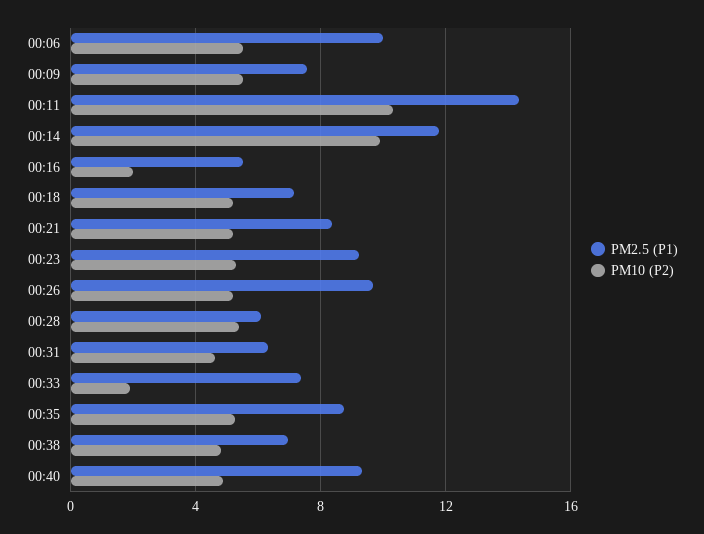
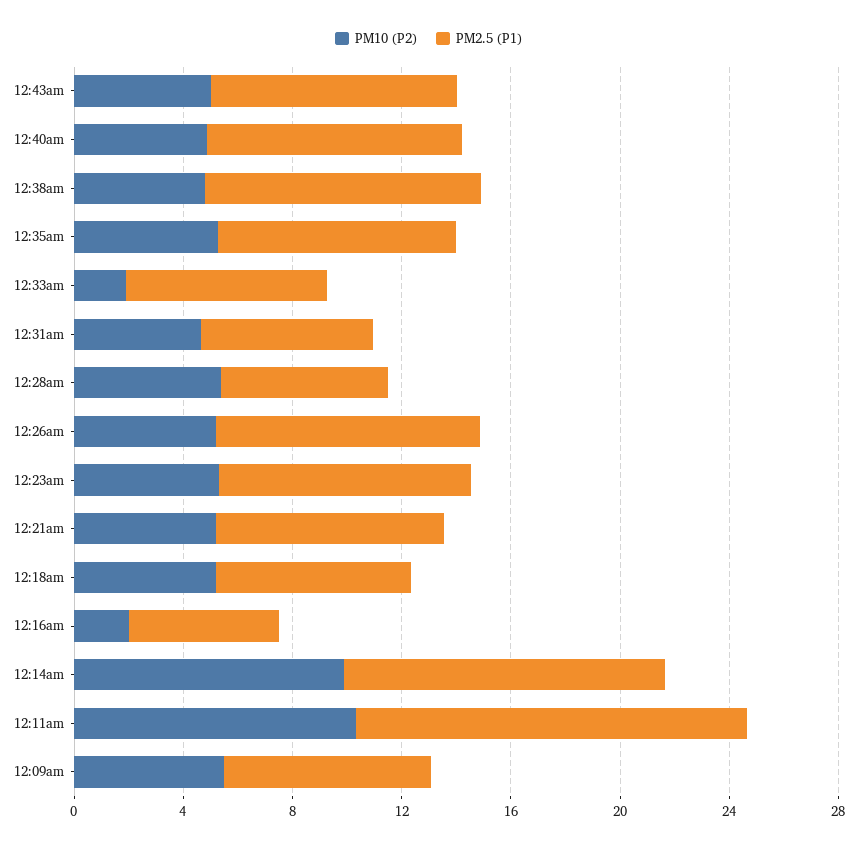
PM2.5 (P1), 00:06: 10 -> none
PM10 (P2), 00:06: 5.5 -> none
PM2.5 (P1), 00:38: 7 -> 10
PM10 (P2), 12:43am: none -> 5
PM2.5 (P1), 12:43am: none -> 9

